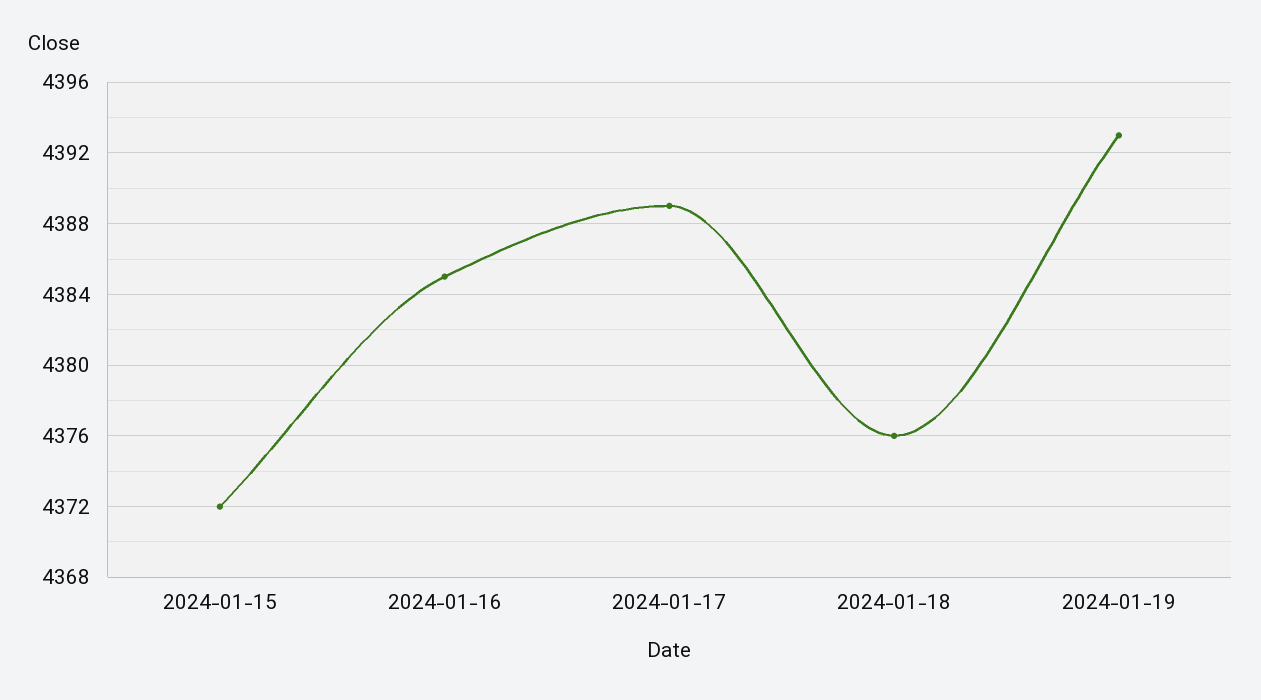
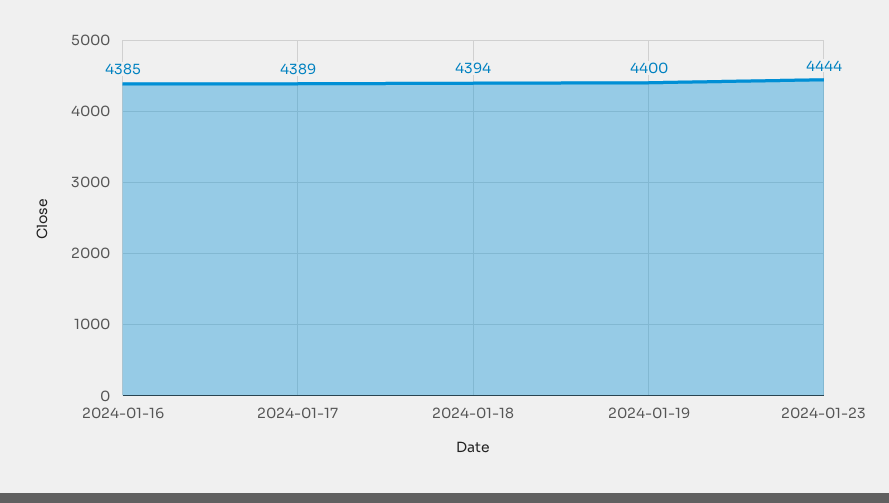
2024-01-15: 4372 -> none
2024-01-18: 4376 -> 4394
2024-01-19: 4393 -> 4400
2024-01-23: none -> 4444

